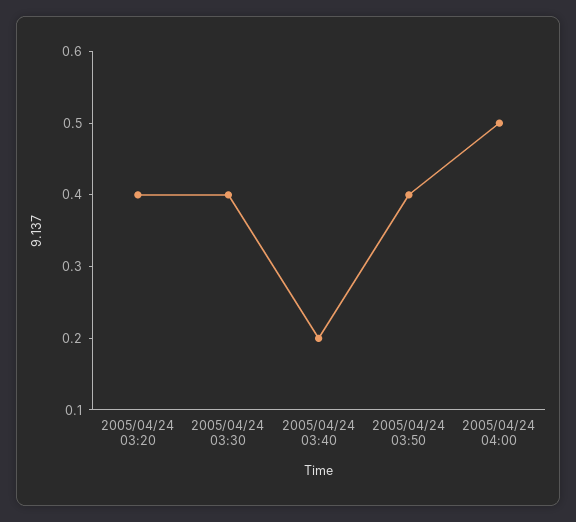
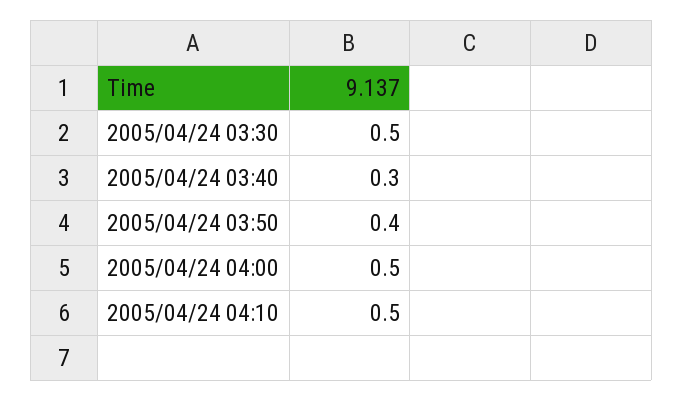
2005/04/24 03:20: 0.4 -> none
2005/04/24 03:30: 0.4 -> 0.5
2005/04/24 03:40: 0.2 -> 0.3
2005/04/24 04:10: none -> 0.5

